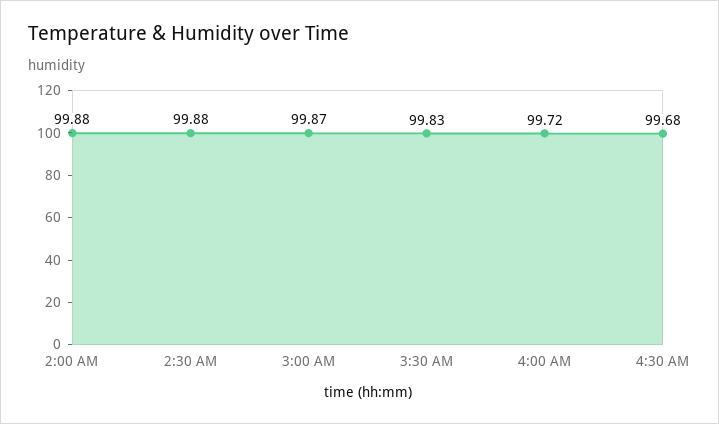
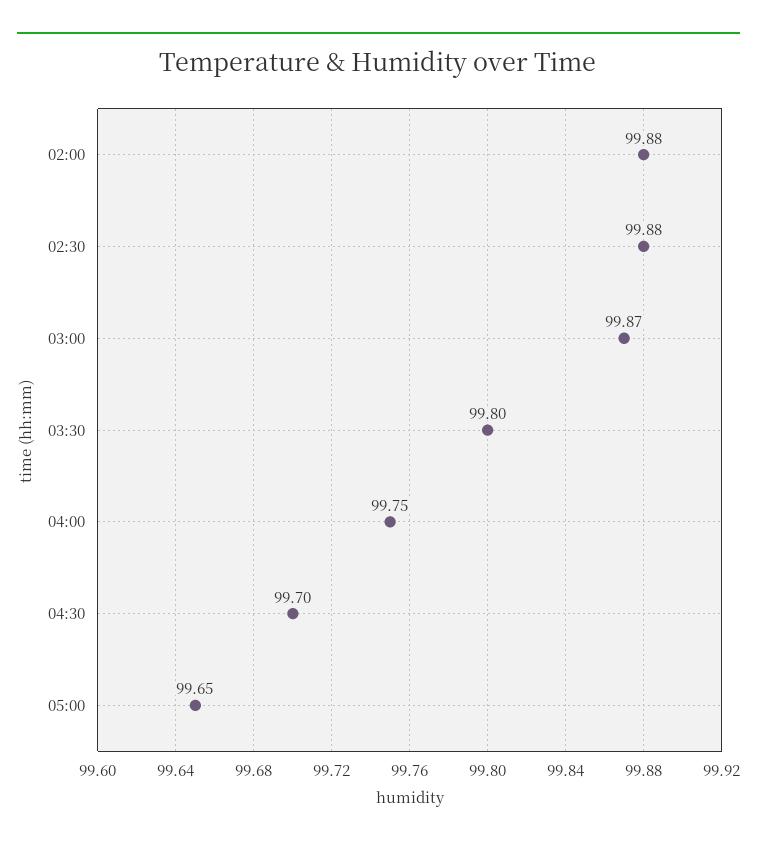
3:30 AM: 99.83 -> 99.8
4:00 AM: 99.72 -> 99.75
4:30 AM: 99.68 -> 99.7
05:00: none -> 99.65

